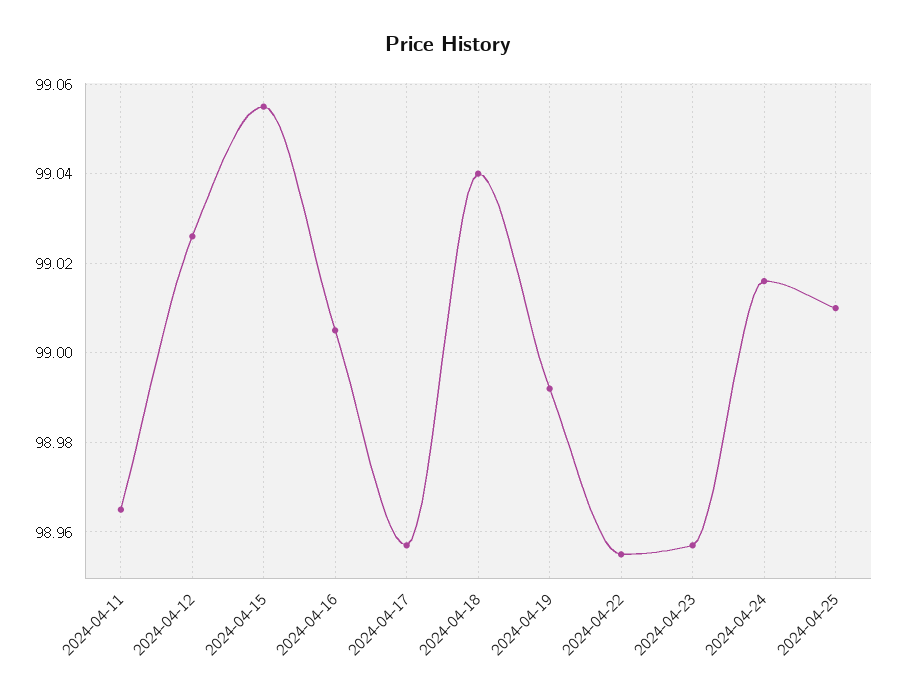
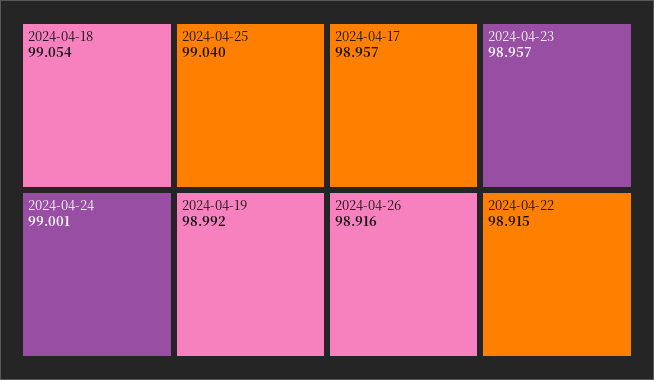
2024-04-11: 98.965 -> none
2024-04-12: 99.025 -> none
2024-04-15: 99.055 -> none
2024-04-16: 99.005 -> none
2024-04-18: 99.04 -> 99.054
2024-04-22: 98.955 -> 98.915
2024-04-24: 99.015 -> 99.001
2024-04-25: 99.01 -> 99.04
2024-04-26: none -> 98.916

